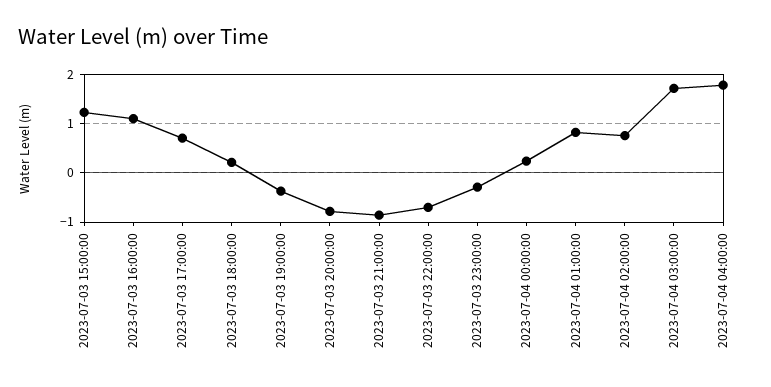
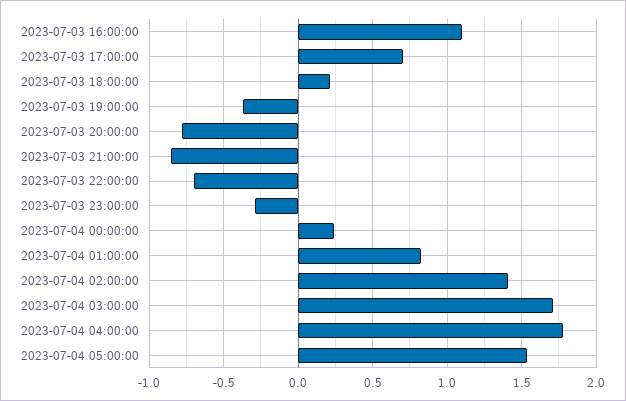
2023-07-03 15:00:00: 1.2 -> none
2023-07-04 02:00:00: 0.8 -> 1.4
2023-07-04 05:00:00: none -> 1.55

